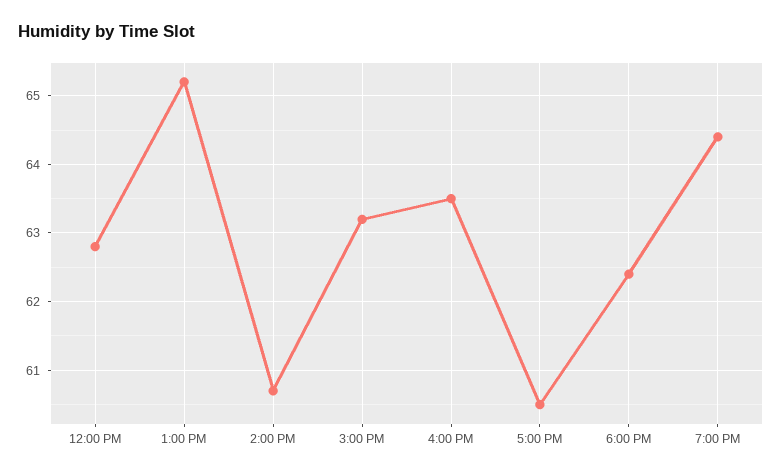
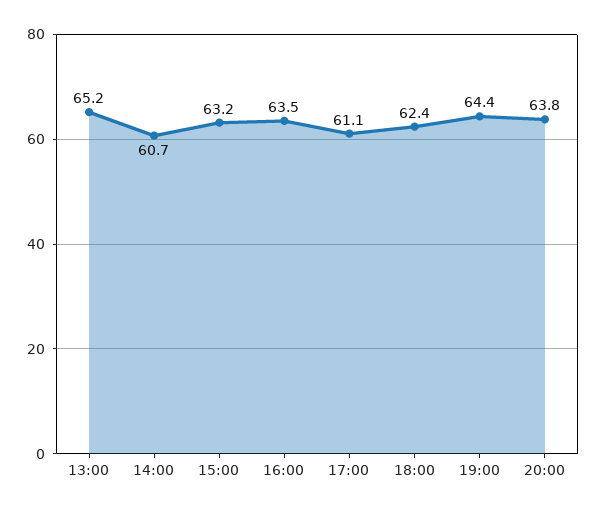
12:00 PM: 62.8 -> none
5:00 PM: 60.5 -> 61.1
20:00: none -> 63.8

